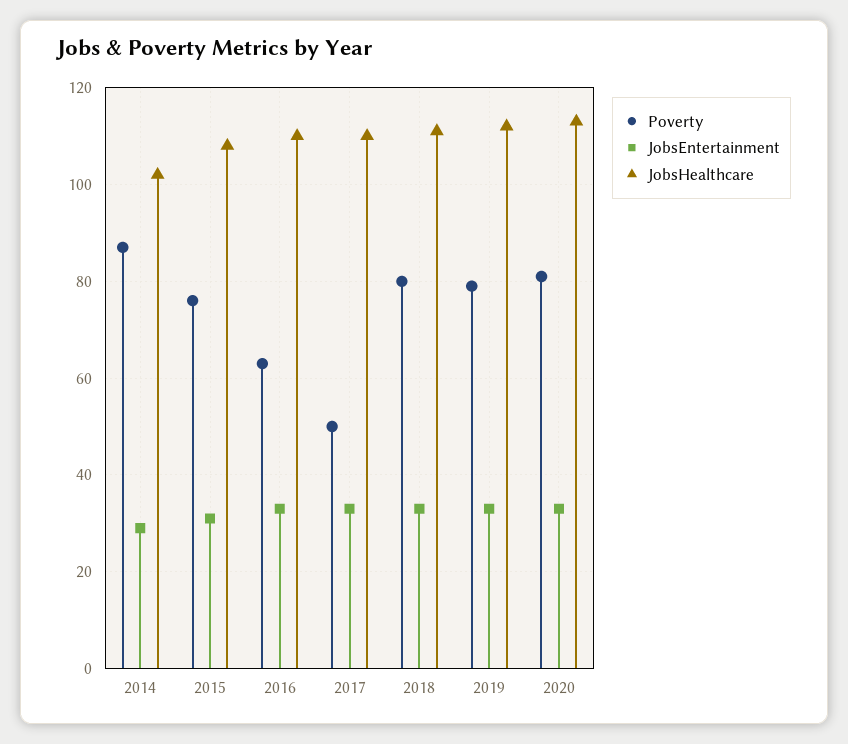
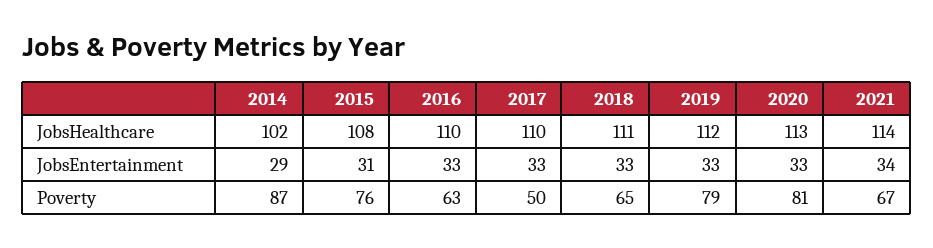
Poverty, 2018: 80 -> 65
JobsHealthcare, 2021: none -> 114
JobsEntertainment, 2021: none -> 34
Poverty, 2021: none -> 67

